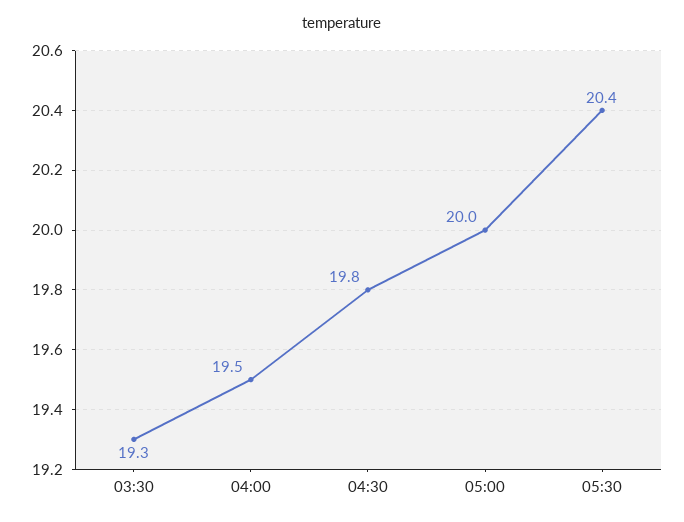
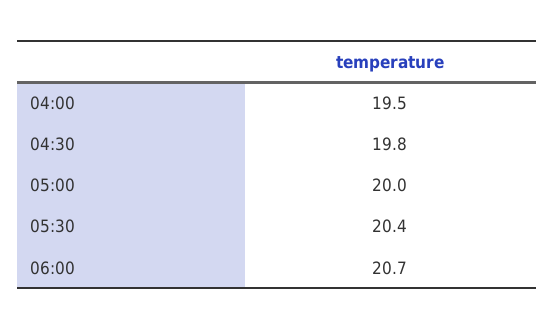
03:30: 19.3 -> none
06:00: none -> 20.7

